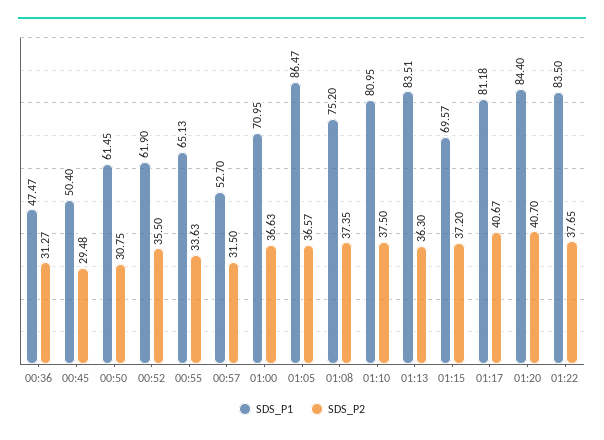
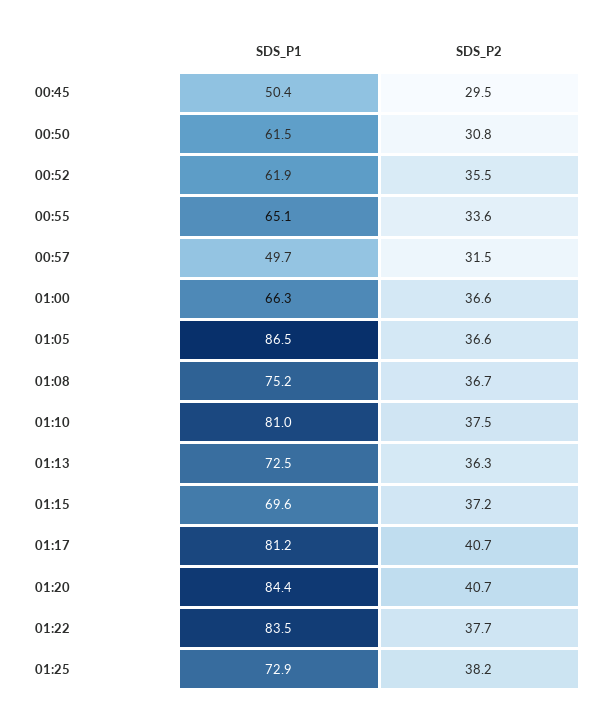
SDS_P1, 00:36: 47.47 -> none
SDS_P2, 00:36: 31.27 -> none
SDS_P1, 00:57: 52.7 -> 49.7
SDS_P1, 01:00: 70.95 -> 66.3
SDS_P2, 01:08: 37.35 -> 36.7
SDS_P1, 01:13: 83.51 -> 72.5
SDS_P1, 01:25: none -> 72.9
SDS_P2, 01:25: none -> 38.2

